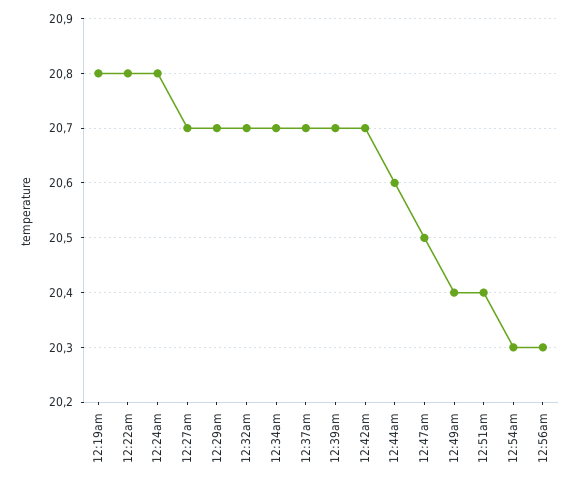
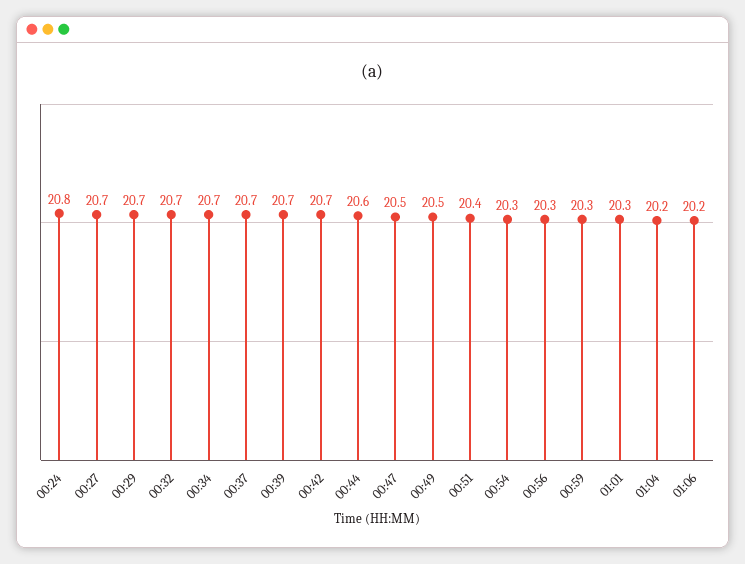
12:19am: 20.8 -> none
12:22am: 20.8 -> none
12:49am: 20.4 -> 20.5
00:59: none -> 20.3
01:01: none -> 20.3
01:04: none -> 20.2
01:06: none -> 20.2

